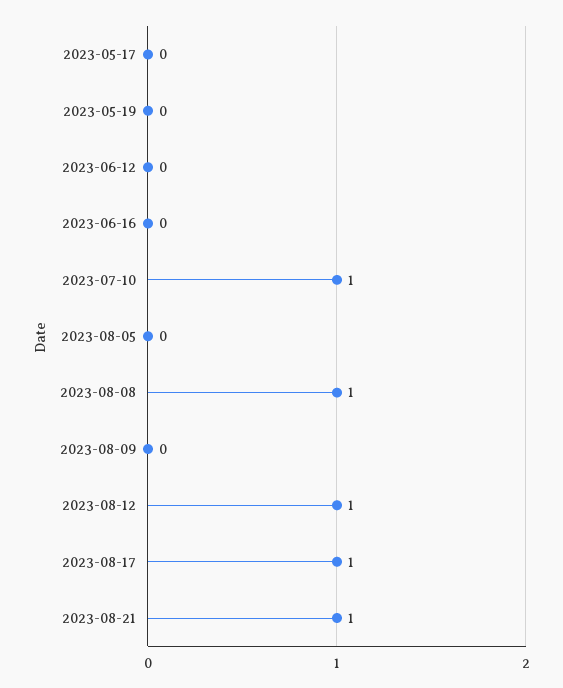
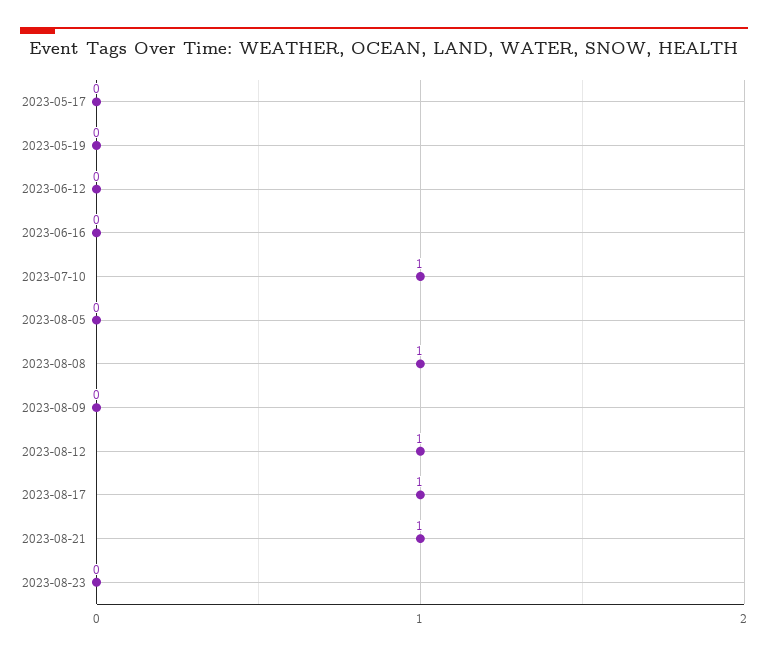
2023-08-23: none -> 0

